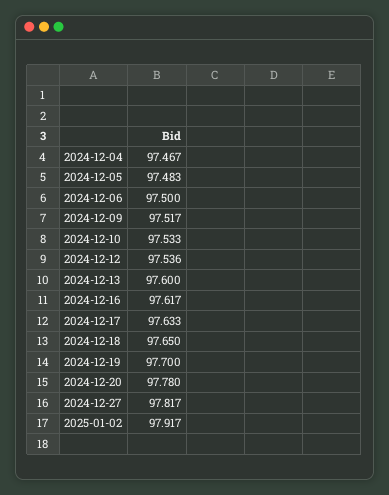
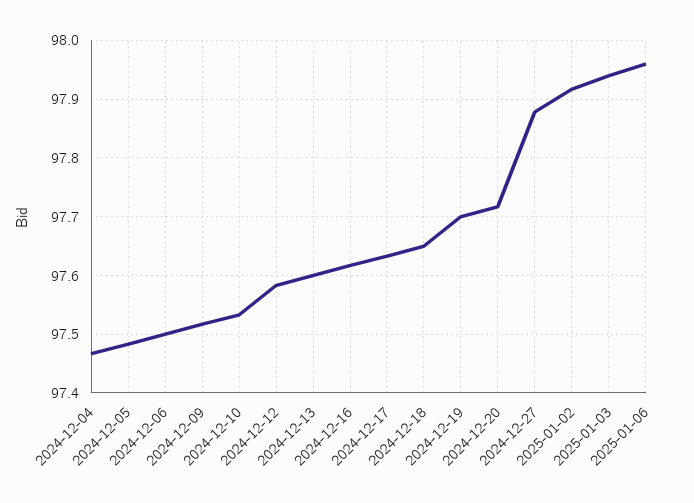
2024-12-12: 97.536 -> 97.58
2024-12-20: 97.78 -> 97.72
2024-12-27: 97.817 -> 97.88
2025-01-03: none -> 97.94
2025-01-06: none -> 97.96

